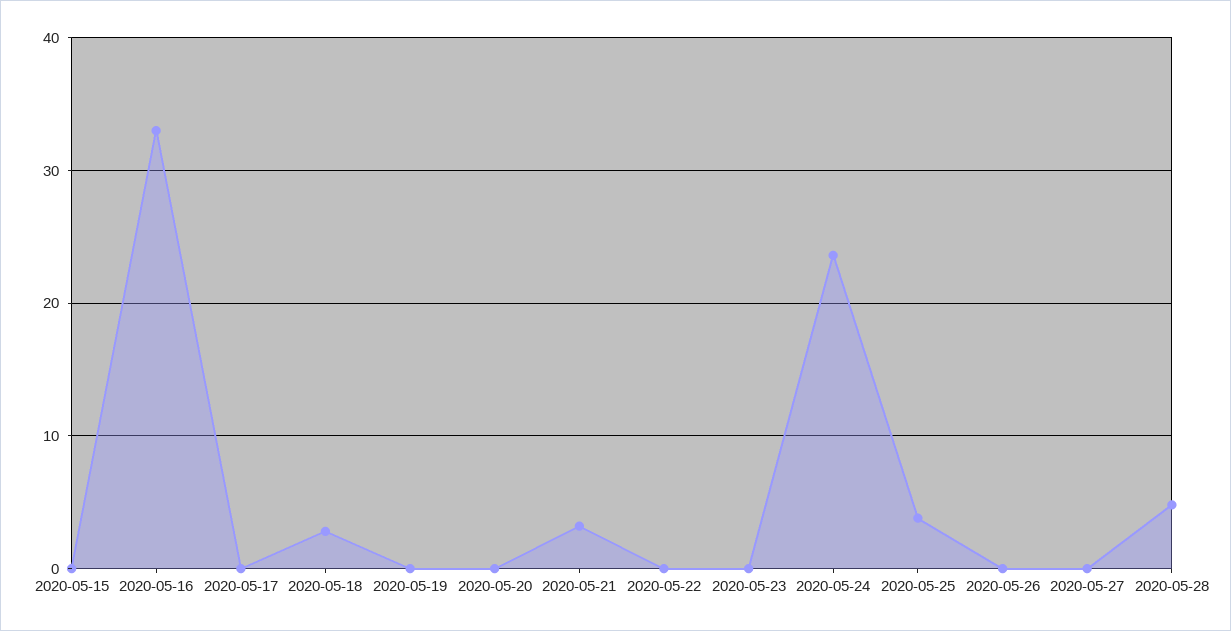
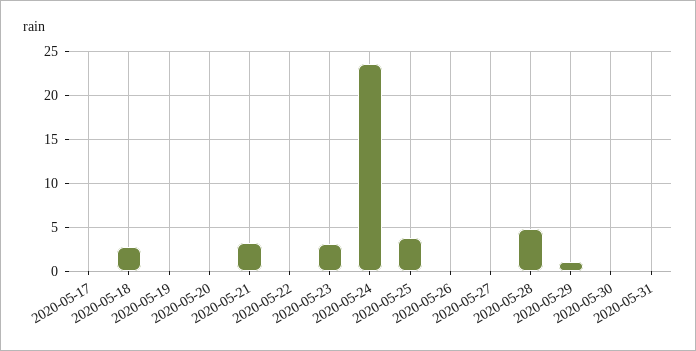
2020-05-15: 0 -> none
2020-05-16: 33 -> none
2020-05-23: 0 -> 3
2020-05-29: none -> 1
2020-05-30: none -> 0
2020-05-31: none -> 0

